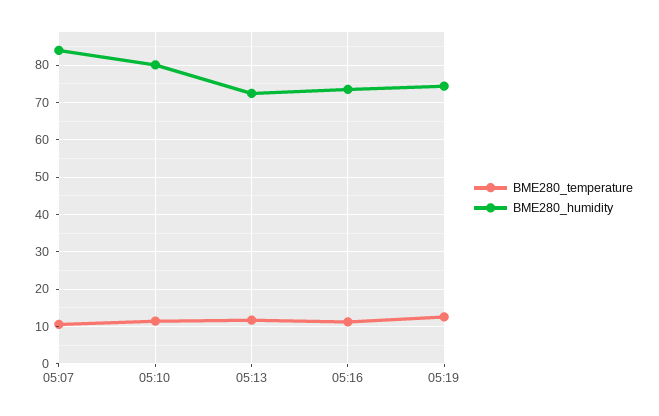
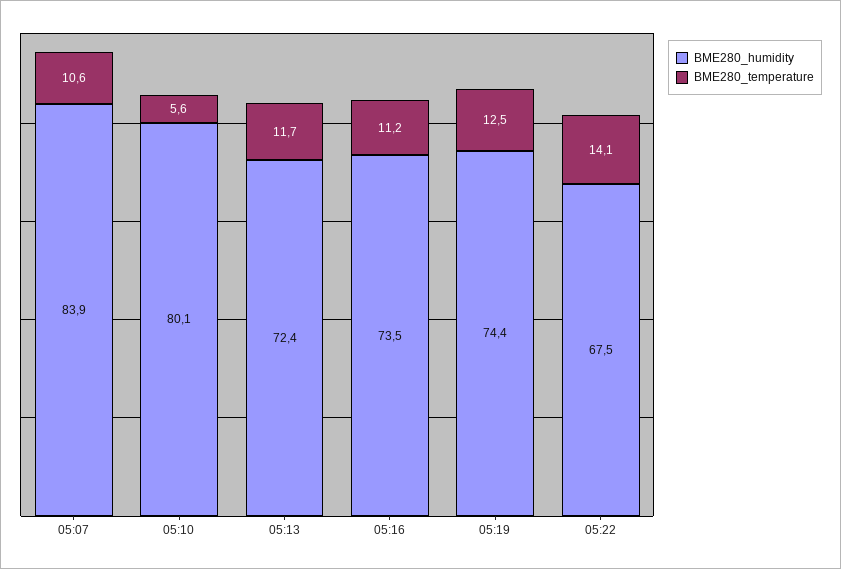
BME280_temperature, 05:10: 12 -> 5.6
BME280_humidity, 05:22: none -> 67.5
BME280_temperature, 05:22: none -> 14.1

